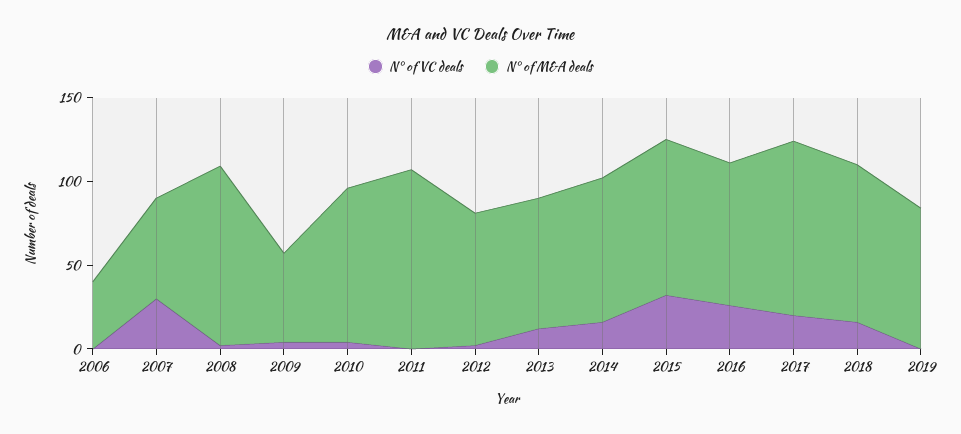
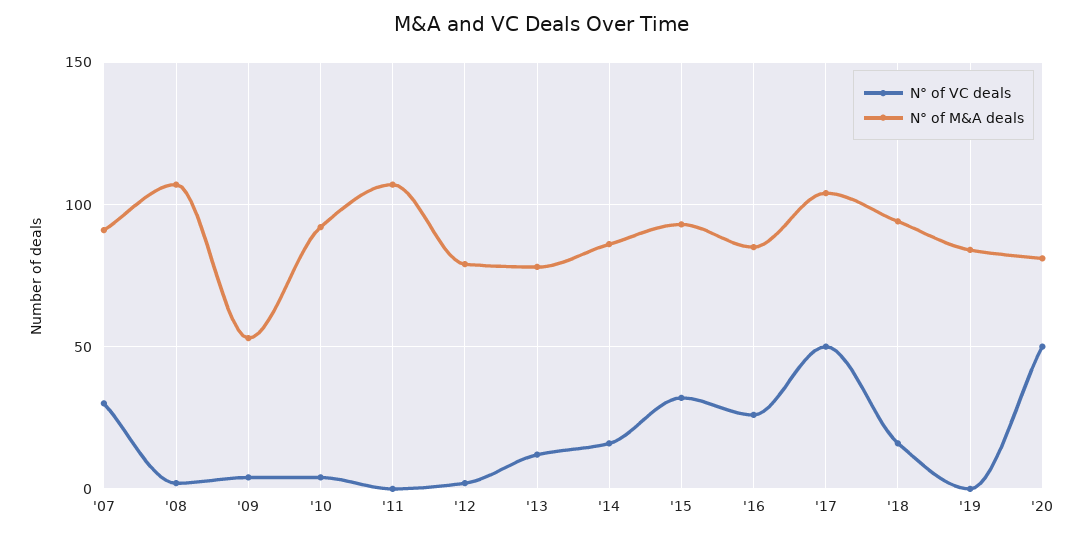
N° of VC deals, 2006: 0 -> none
N° of M&A deals, 2006: 40 -> none
N° of M&A deals, 2007: 60 -> 90
N° of VC deals, 2017: 20 -> 50
N° of VC deals, '20: none -> 50
N° of M&A deals, '20: none -> 80

